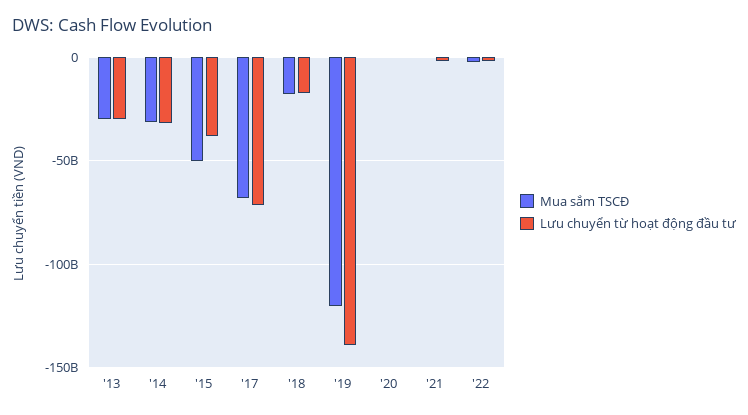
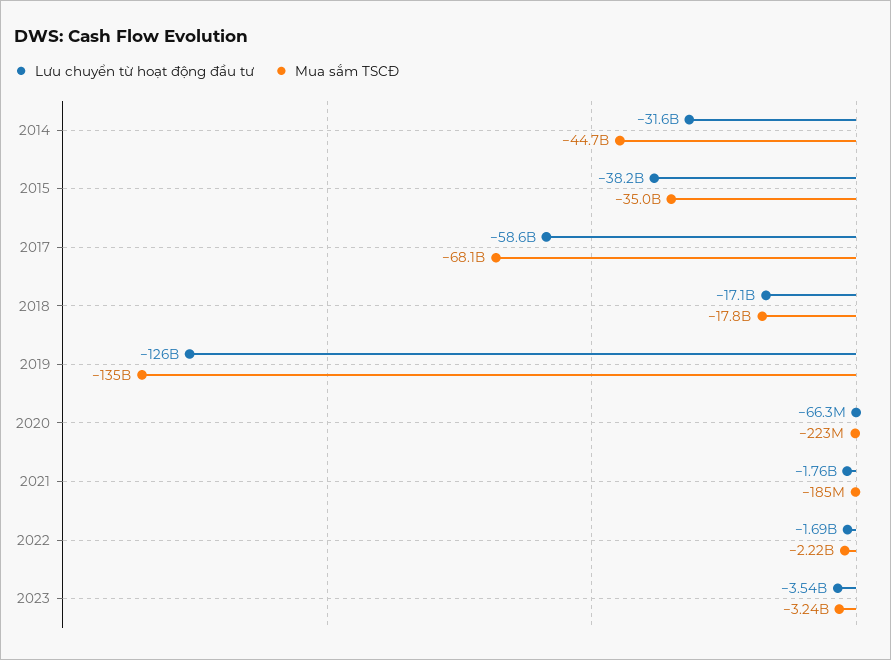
Mua sắm TSCĐ, '13: -30000000000 -> none
Lưu chuyển từ hoạt động đầu tư, '13: -30000000000 -> none
Mua sắm TSCĐ, '14: -30000000000 -> -44700000000
Mua sắm TSCĐ, '15: -50000000000 -> -35000000000
Lưu chuyển từ hoạt động đầu tư, '17: -70000000000 -> -58600000000
Mua sắm TSCĐ, '19: -120000000000 -> -135000000000
Lưu chuyển từ hoạt động đầu tư, '19: -140000000000 -> -126000000000
Lưu chuyển từ hoạt động đầu tư, 2023: none -> -3540000000
Mua sắm TSCĐ, 2023: none -> -3240000000

